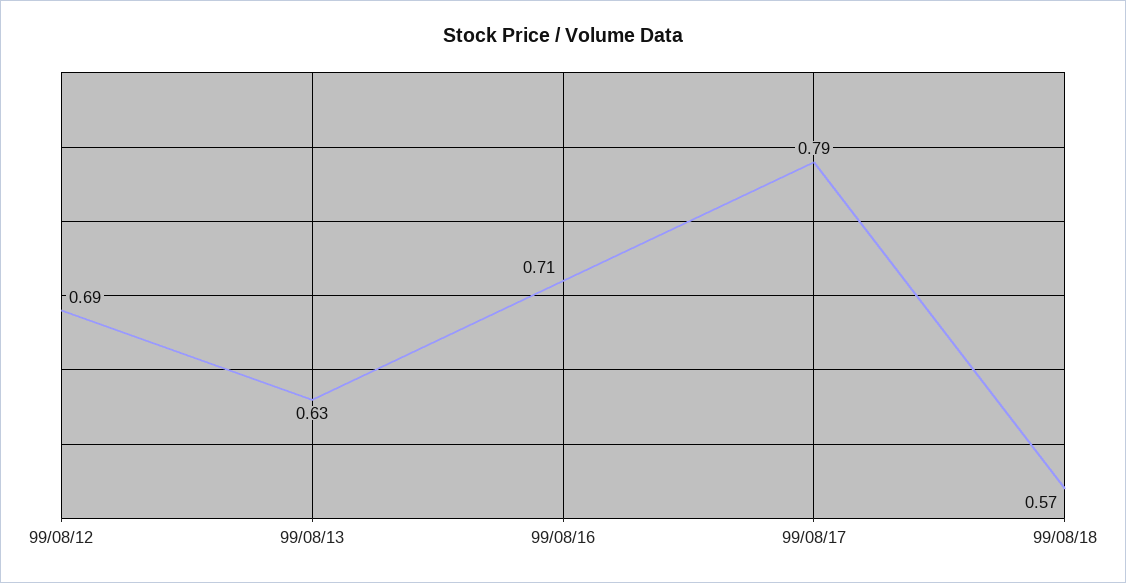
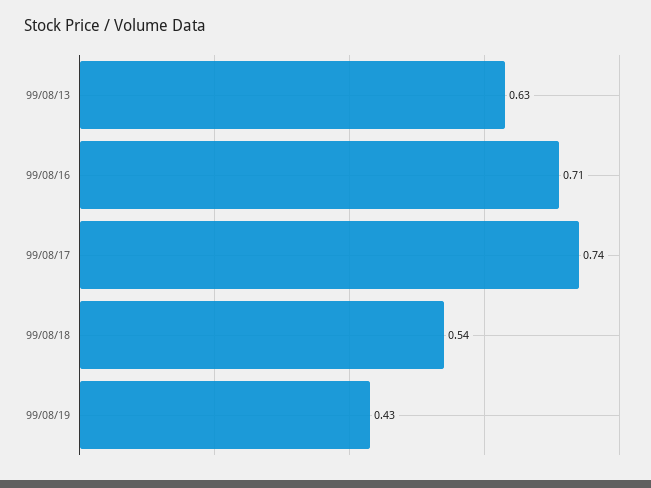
99/08/12: 0.69 -> none
99/08/17: 0.79 -> 0.74
99/08/18: 0.57 -> 0.54
99/08/19: none -> 0.43

